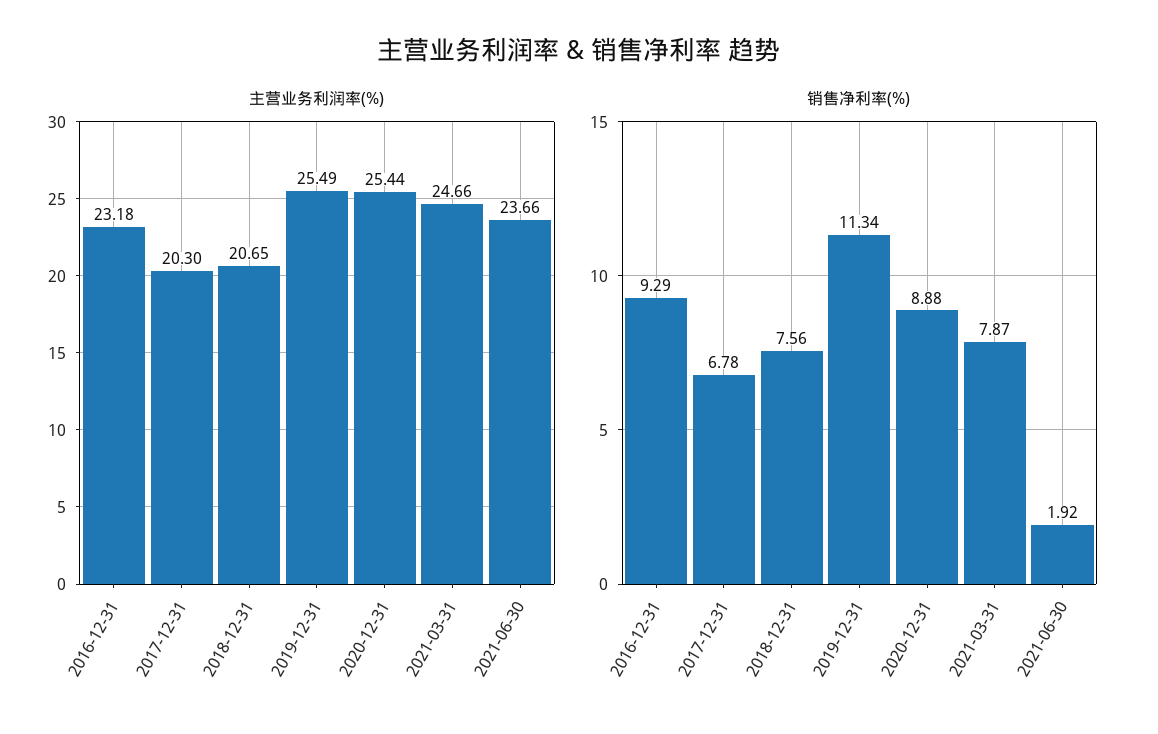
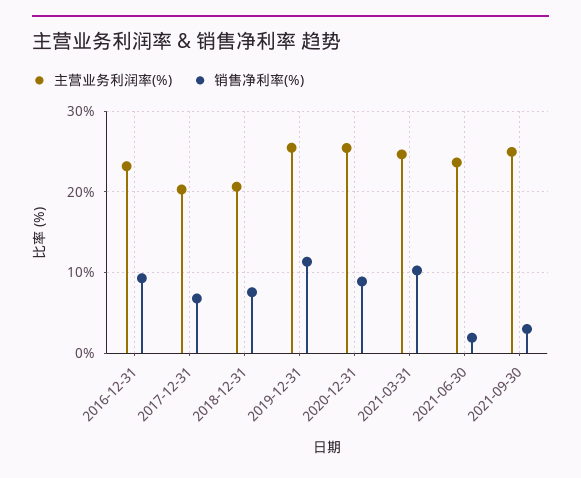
销售净利率(%), 2021-03-31: 7.87 -> 10
主营业务利润率(%), 2021-09-30: none -> 25
销售净利率(%), 2021-09-30: none -> 3

